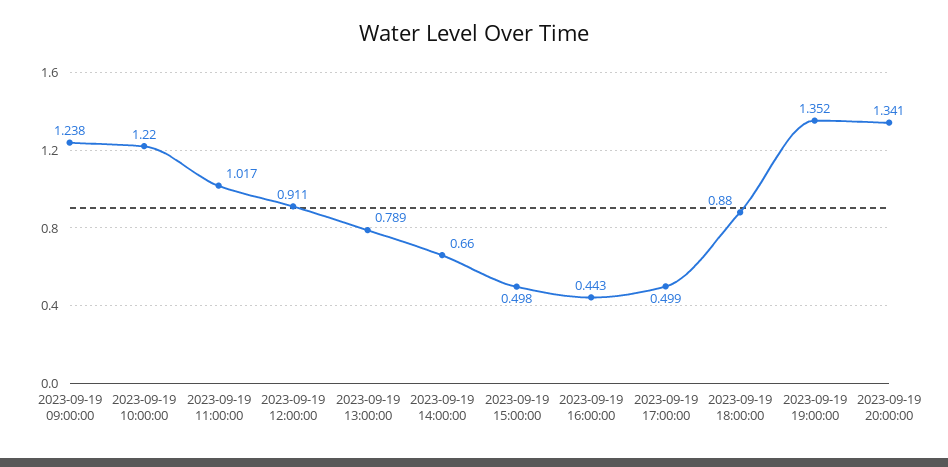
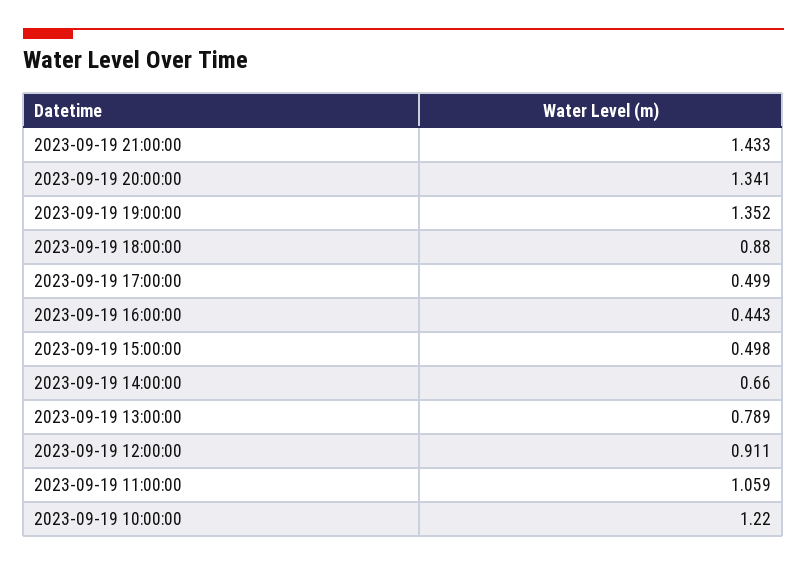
2023-09-19 09:00:00: 1.238 -> none
2023-09-19 11:00:00: 1.017 -> 1.059
2023-09-19 21:00:00: none -> 1.433

